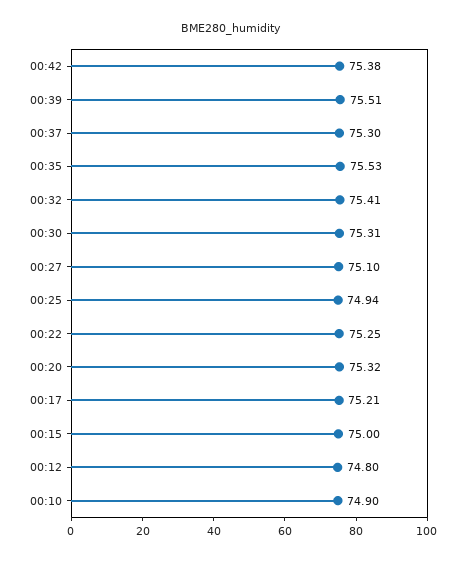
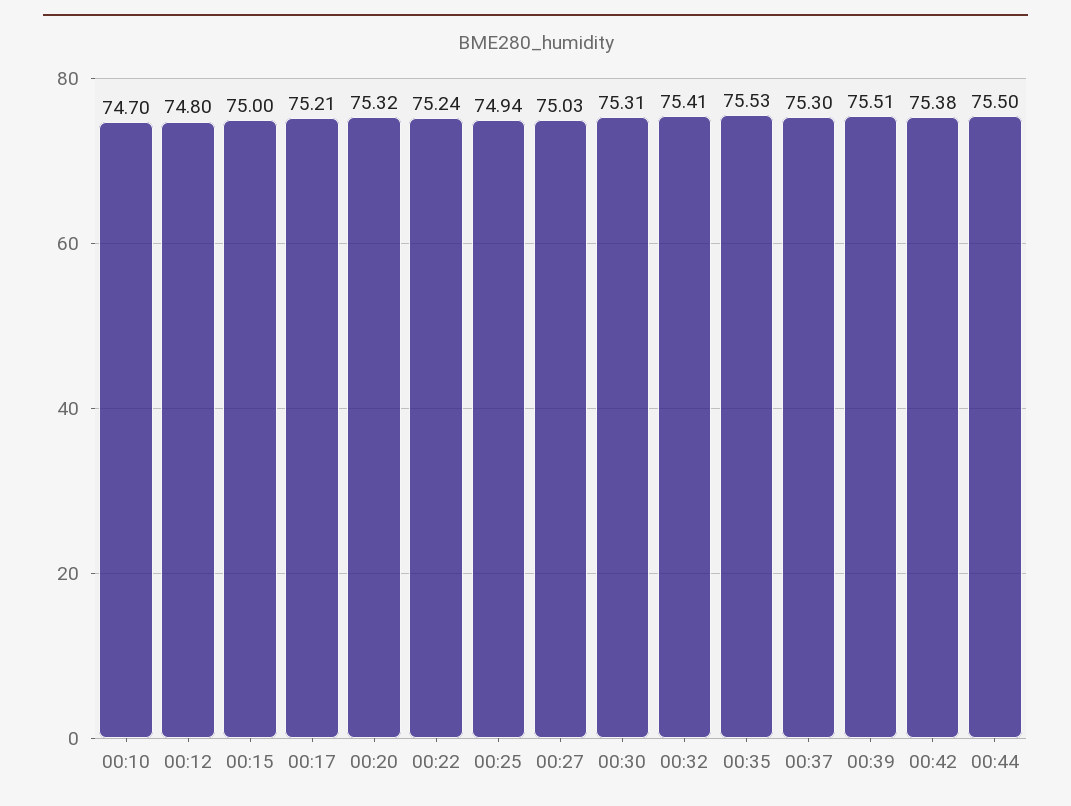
00:27: 75.1 -> 75.03
00:22: 75.25 -> 75.24
00:10: 74.9 -> 74.7
00:44: none -> 75.5

